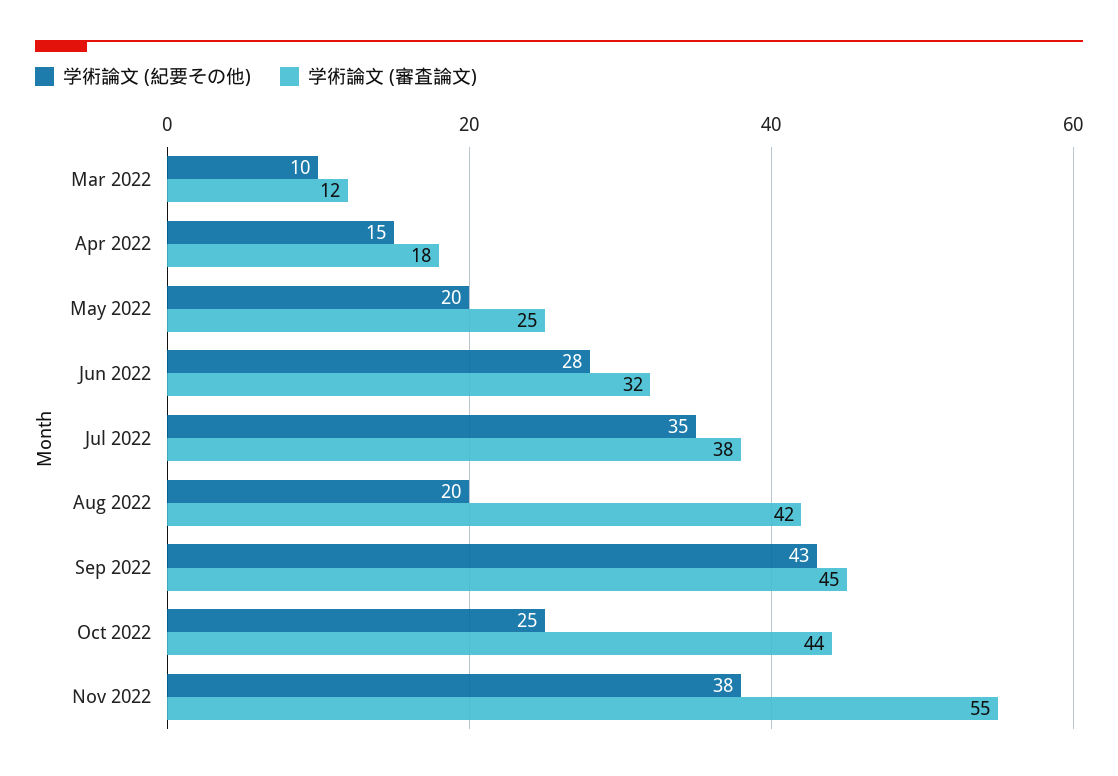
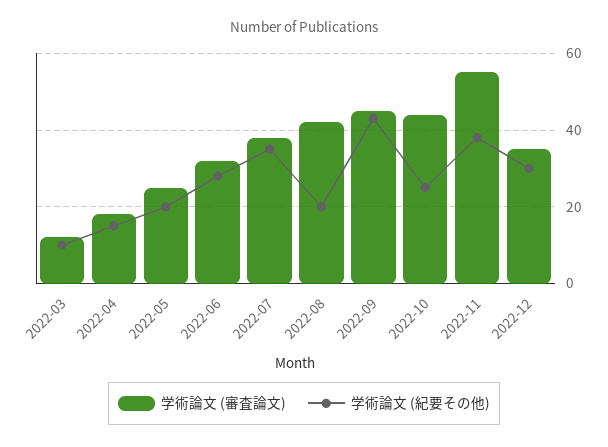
学術論文 (審査論文), 2022-12: none -> 35
学術論文 (紀要その他), 2022-12: none -> 30

